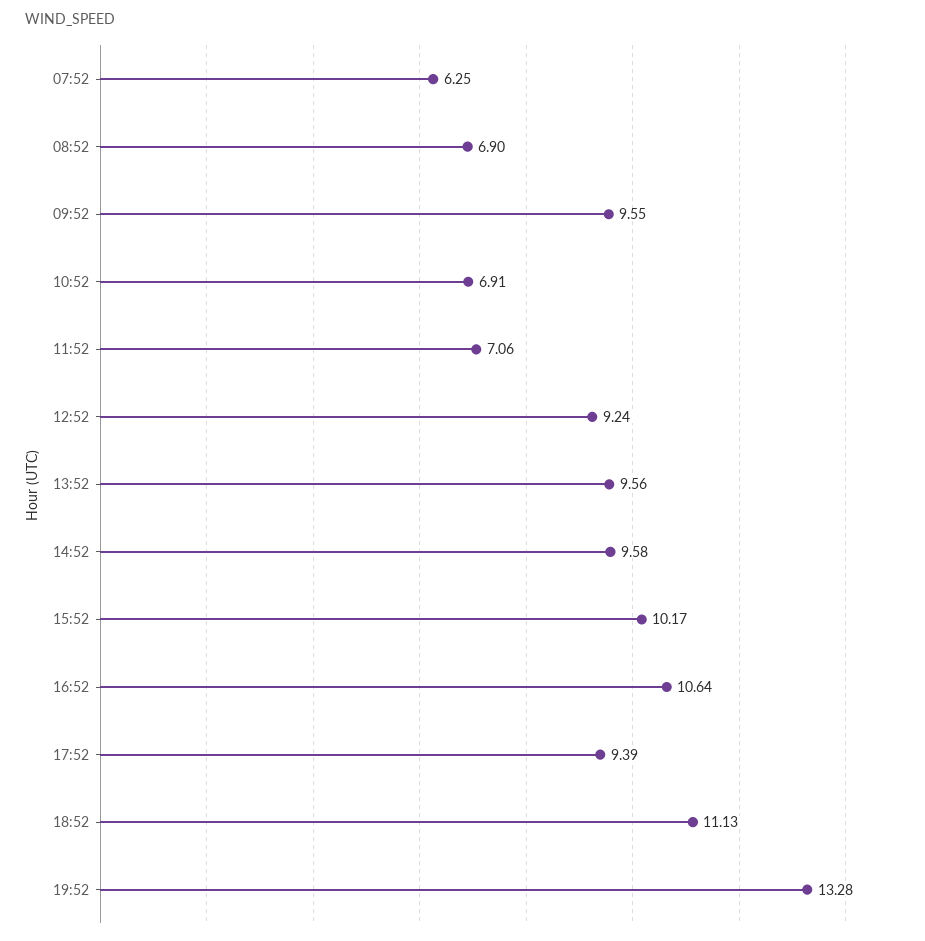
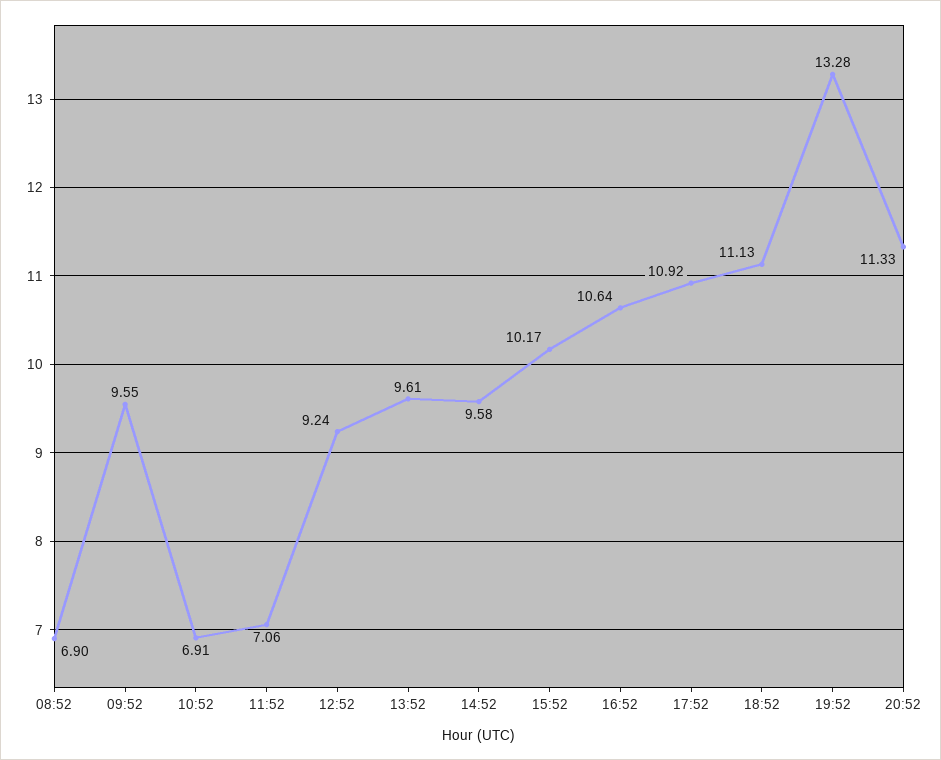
07:52: 6.25 -> none
13:52: 9.56 -> 9.61
17:52: 9.39 -> 10.92
20:52: none -> 11.33

